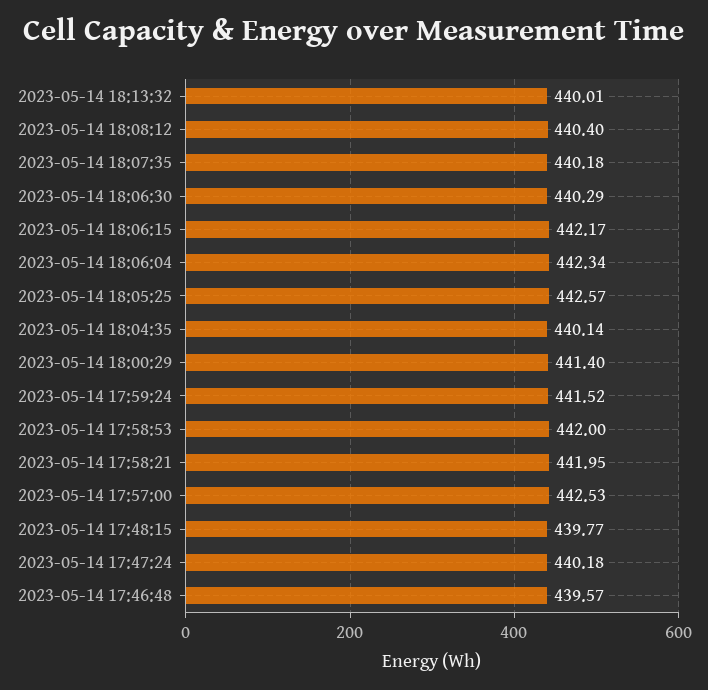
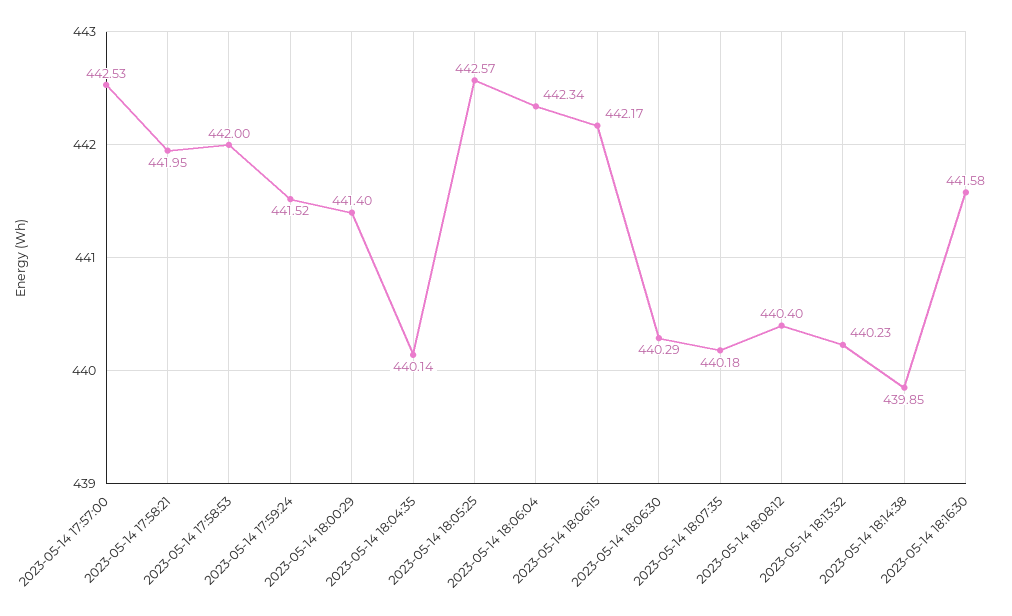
2023-05-14 18:13:32: 440.01 -> 440.23
2023-05-14 17:48:15: 439.77 -> none
2023-05-14 17:47:24: 440.18 -> none
2023-05-14 17:46:48: 439.57 -> none
2023-05-14 18:14:38: none -> 439.85
2023-05-14 18:16:30: none -> 441.58

